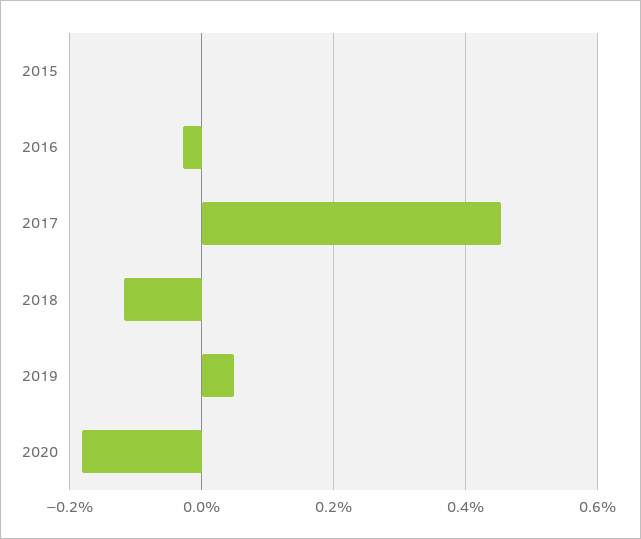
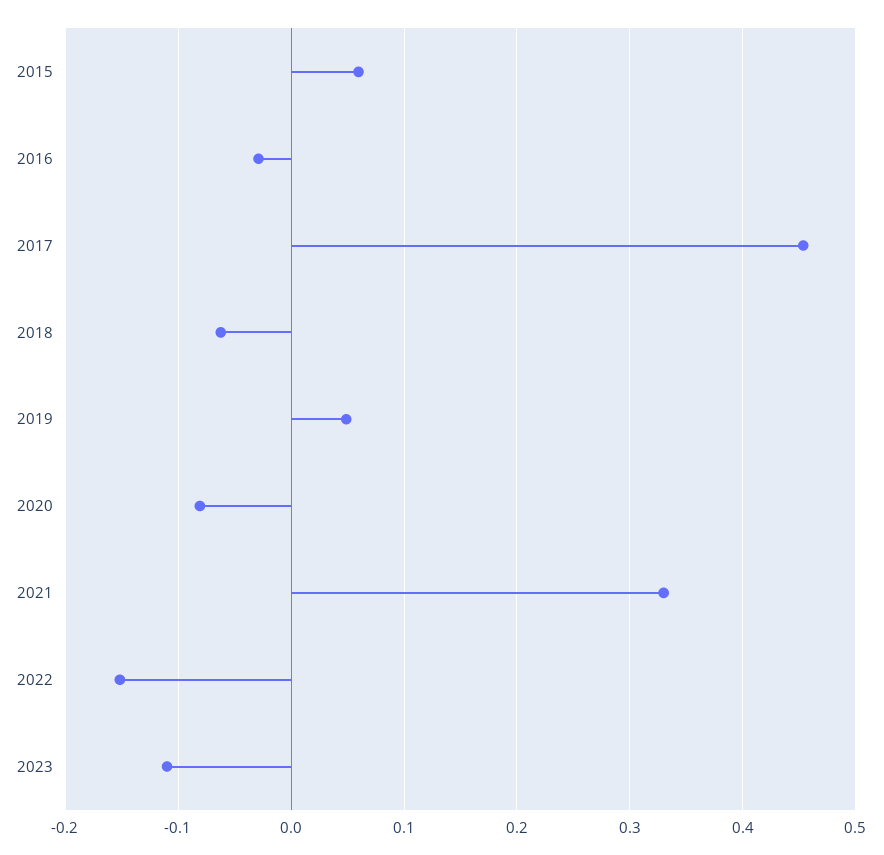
2015: 0 -> 0.06
2018: -0.12 -> -0.06
2020: -0.18 -> -0.08
2021: none -> 0.33
2022: none -> -0.15
2023: none -> -0.11

